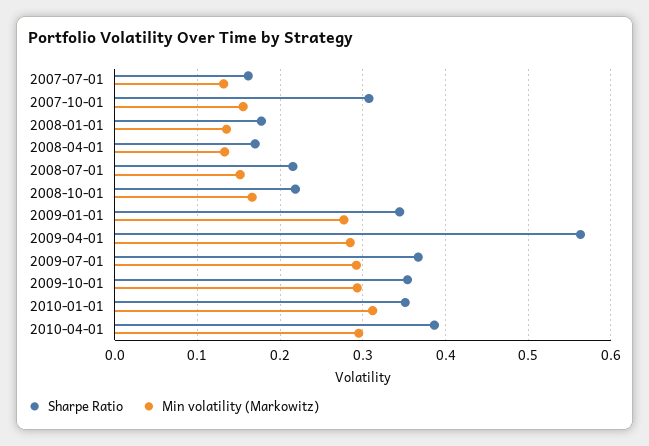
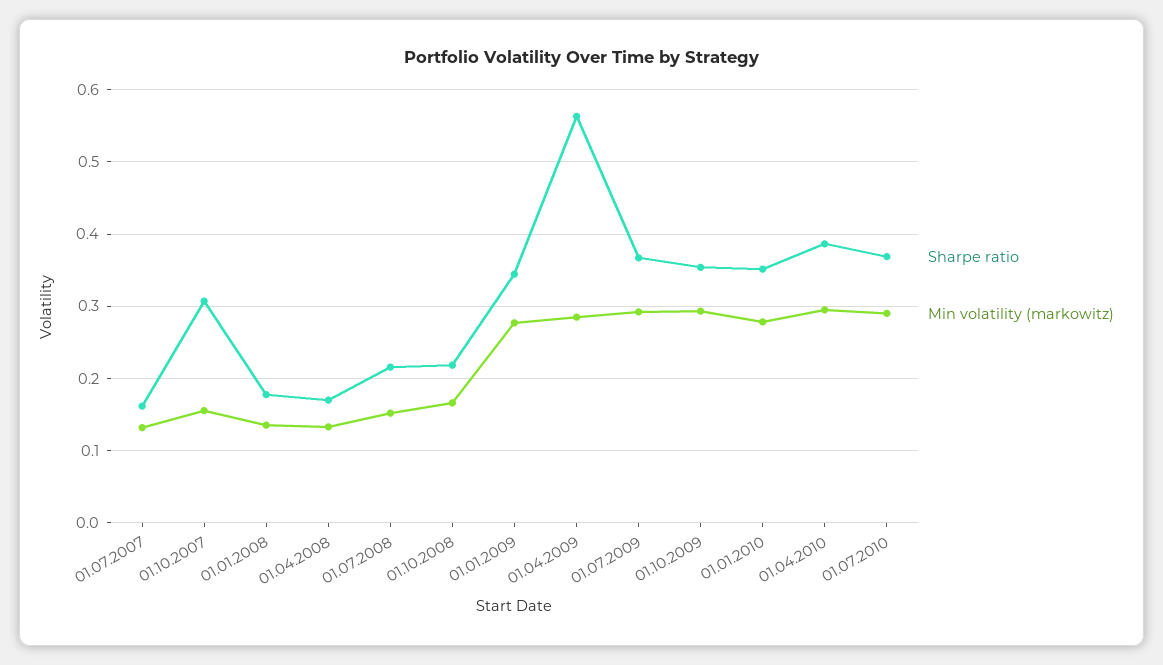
Min volatility (Markowitz), 2010-01-01: 0.31 -> 0.28
Sharpe Ratio, 01.07.2010: none -> 0.37
Min volatility (Markowitz), 01.07.2010: none -> 0.29

